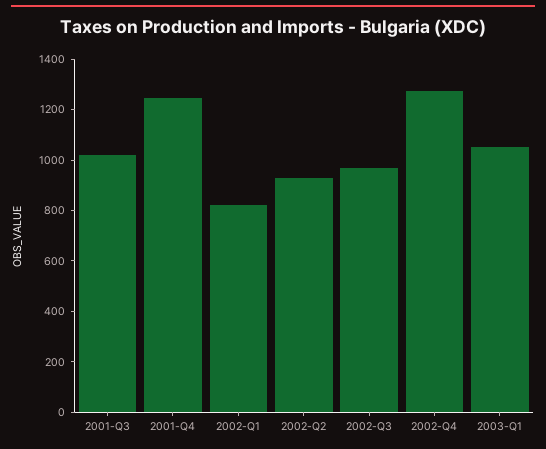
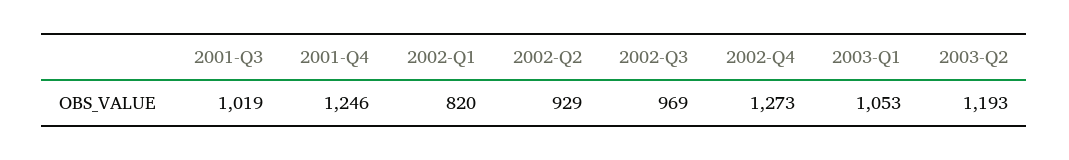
2003-Q2: none -> 1193

